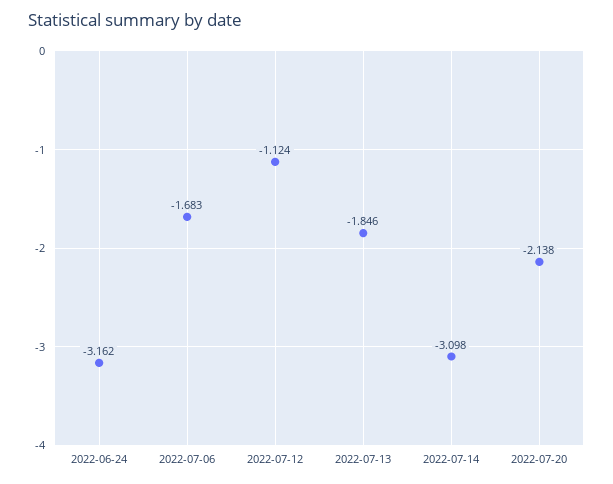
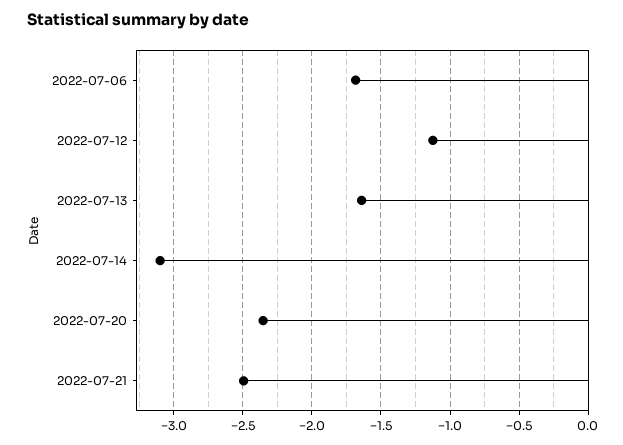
2022-06-24: -3.162 -> none
2022-07-13: -1.846 -> -1.65
2022-07-20: -2.138 -> -2.35
2022-07-21: none -> -2.5

